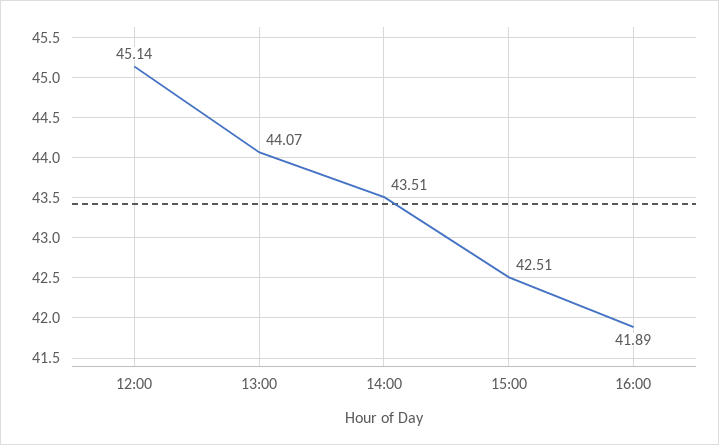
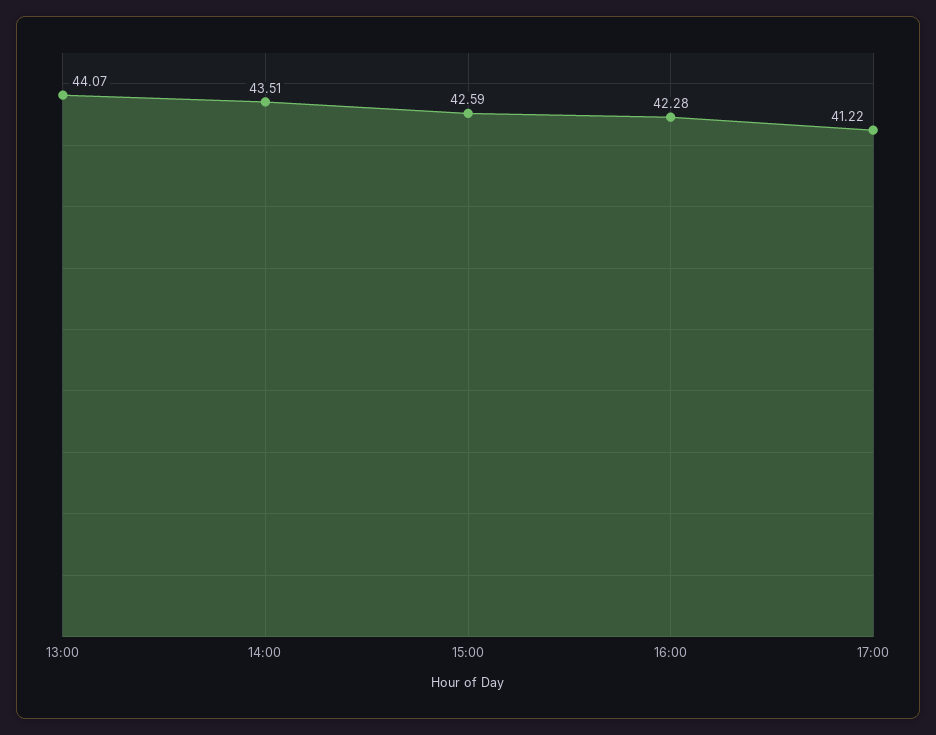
12:00: 45.14 -> none
15:00: 42.51 -> 42.59
16:00: 41.89 -> 42.28
17:00: none -> 41.22

